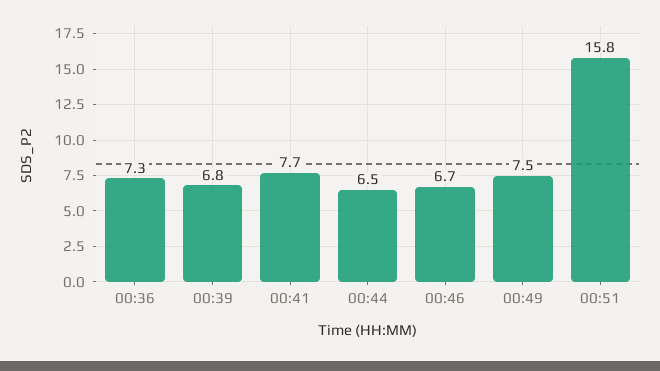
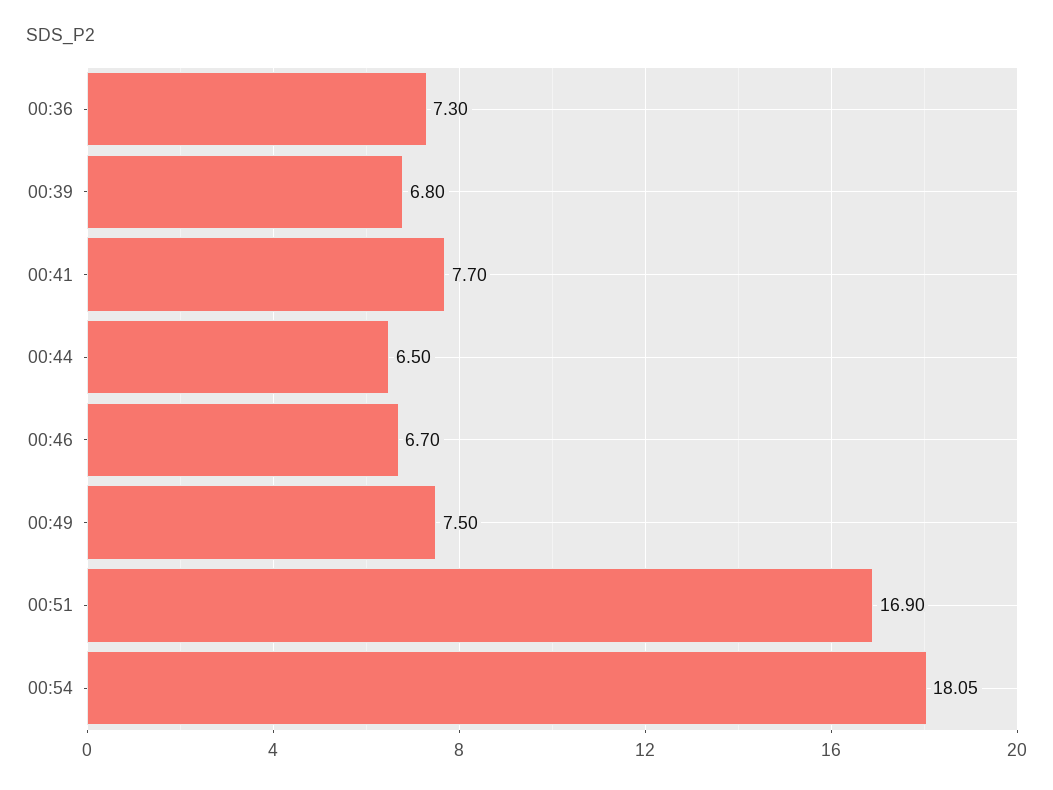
00:51: 15.8 -> 16.9
00:54: none -> 18.05

